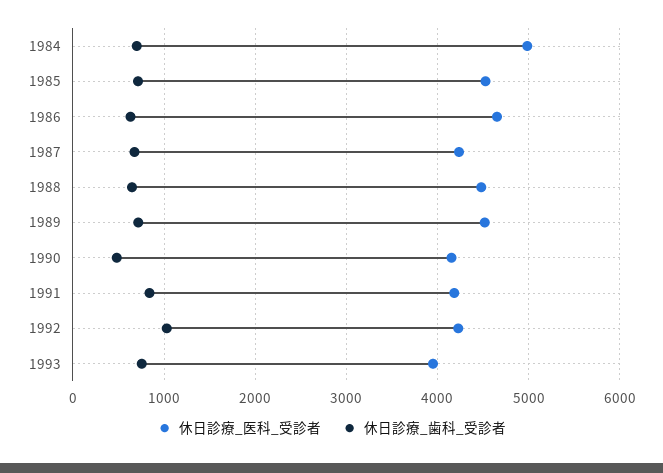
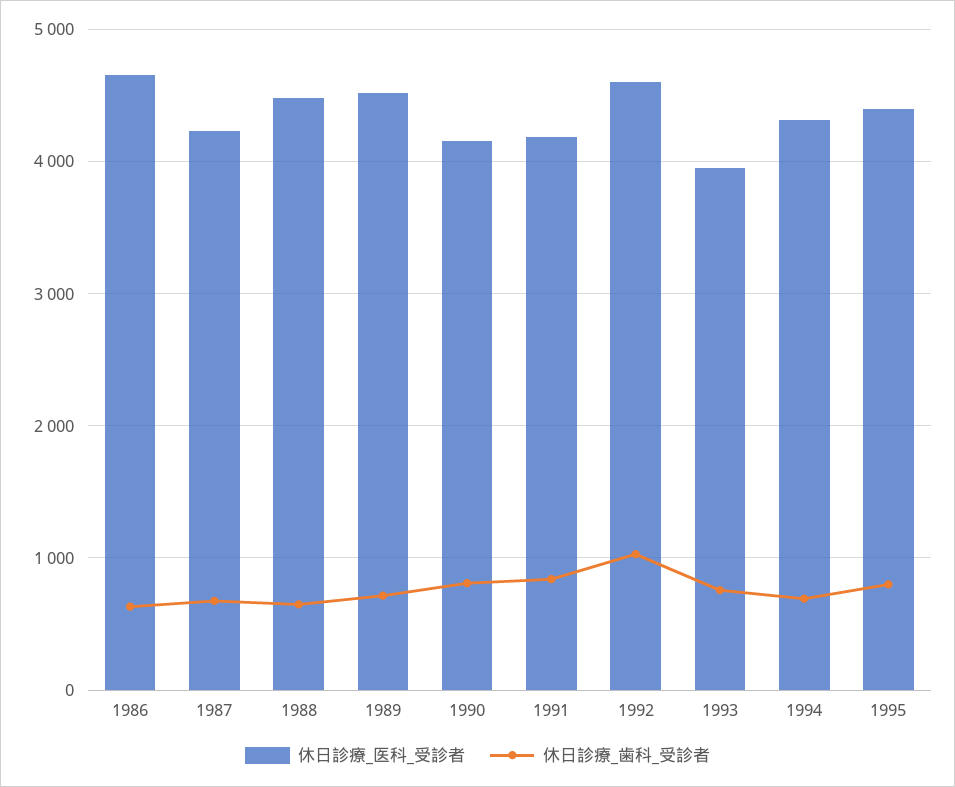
休日診療_医科_受診者, 1984: 5000 -> none
休日診療_歯科_受診者, 1984: 700 -> none
休日診療_医科_受診者, 1985: 4500 -> none
休日診療_歯科_受診者, 1985: 700 -> none
休日診療_歯科_受診者, 1990: 500 -> 800
休日診療_医科_受診者, 1992: 4200 -> 4600
休日診療_医科_受診者, 1994: none -> 4300
休日診療_歯科_受診者, 1994: none -> 700
休日診療_医科_受診者, 1995: none -> 4400
休日診療_歯科_受診者, 1995: none -> 800

